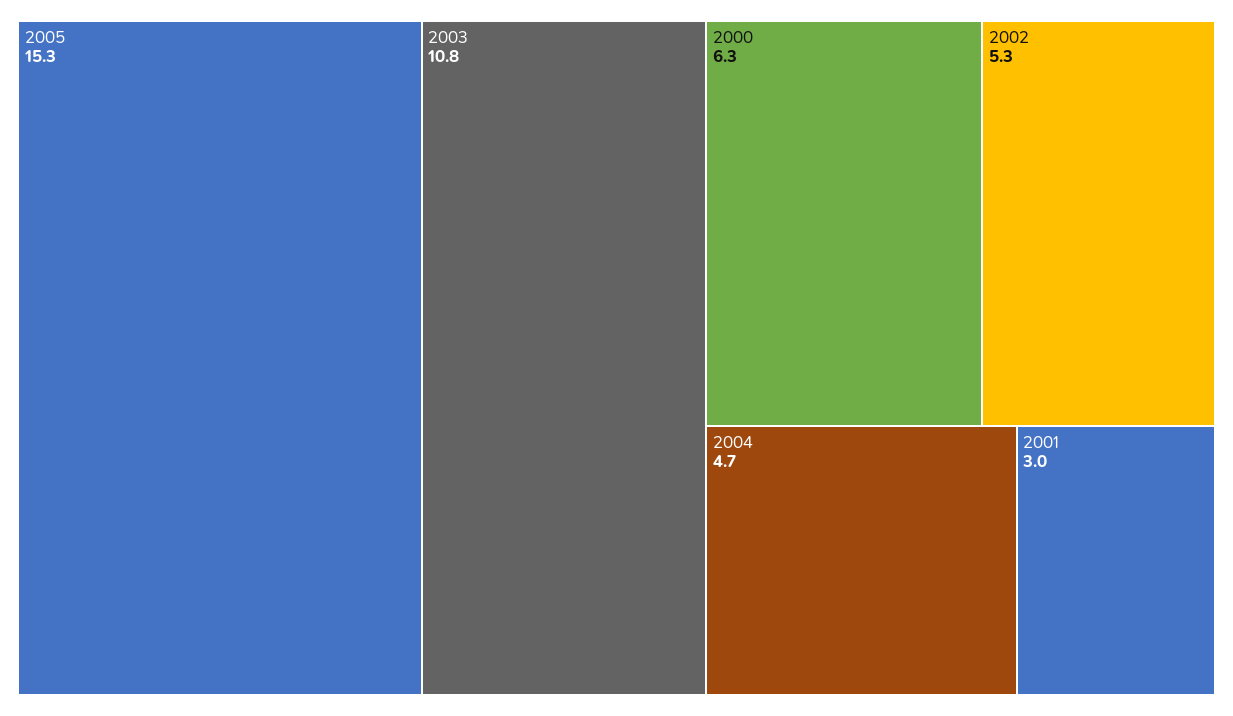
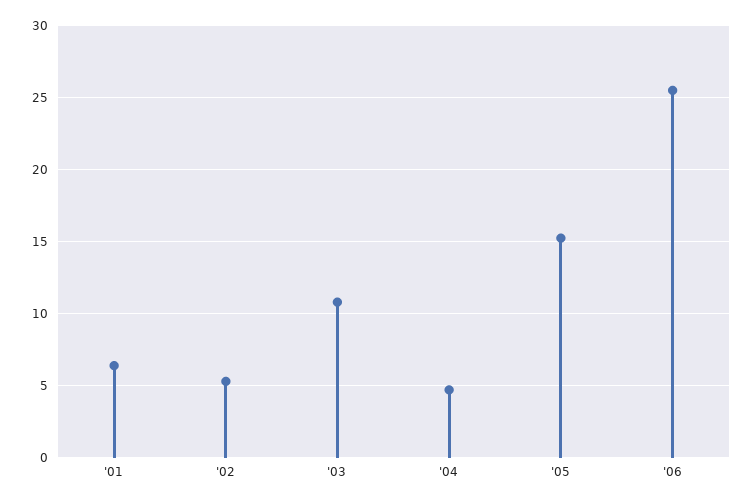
2000: 6.3 -> none
2001: 3 -> 6.5
'06: none -> 25.5

